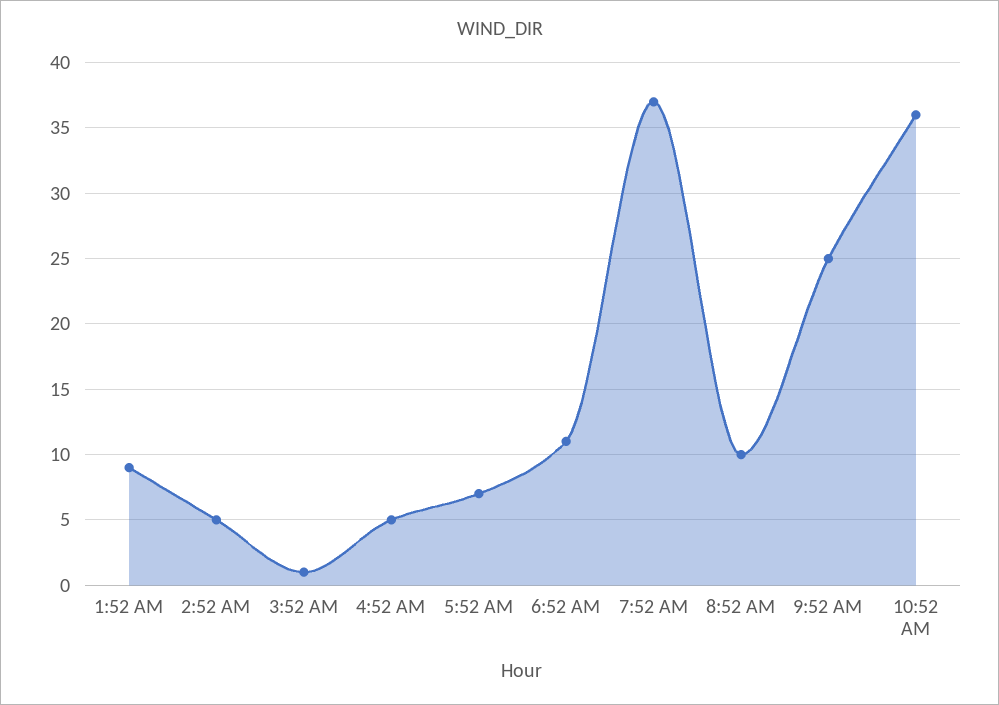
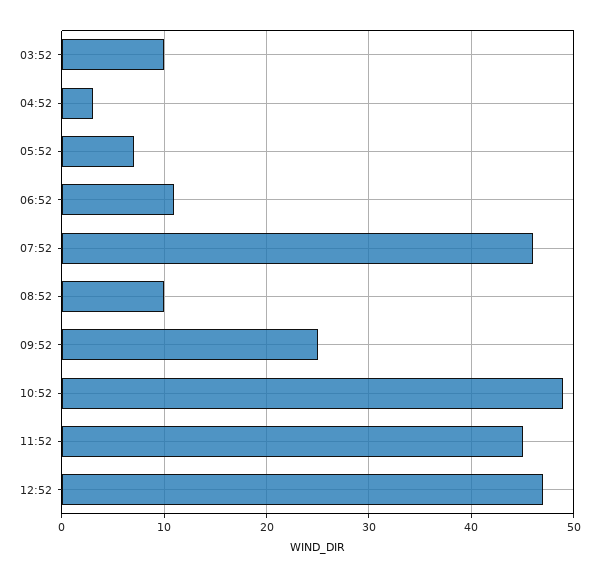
1:52 AM: 9 -> none
2:52 AM: 5 -> none
3:52 AM: 1 -> 10
4:52 AM: 5 -> 3
7:52 AM: 37 -> 46
10:52 AM: 36 -> 49
11:52: none -> 45
12:52: none -> 47

